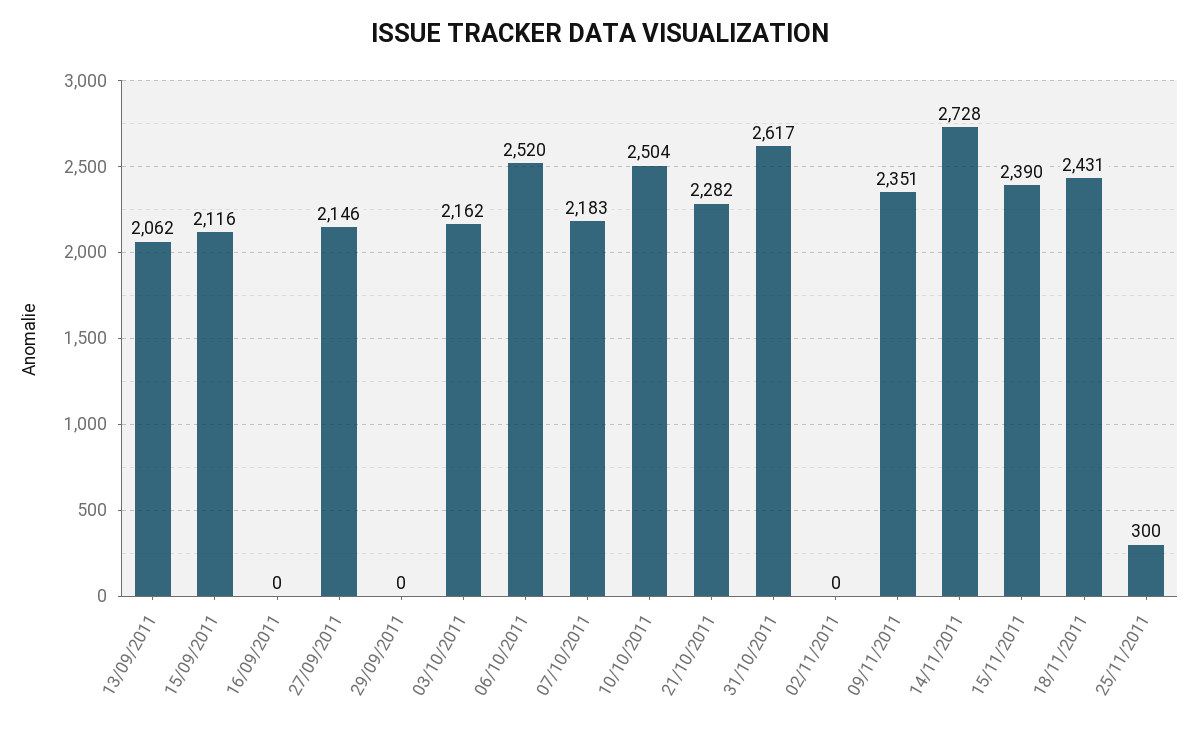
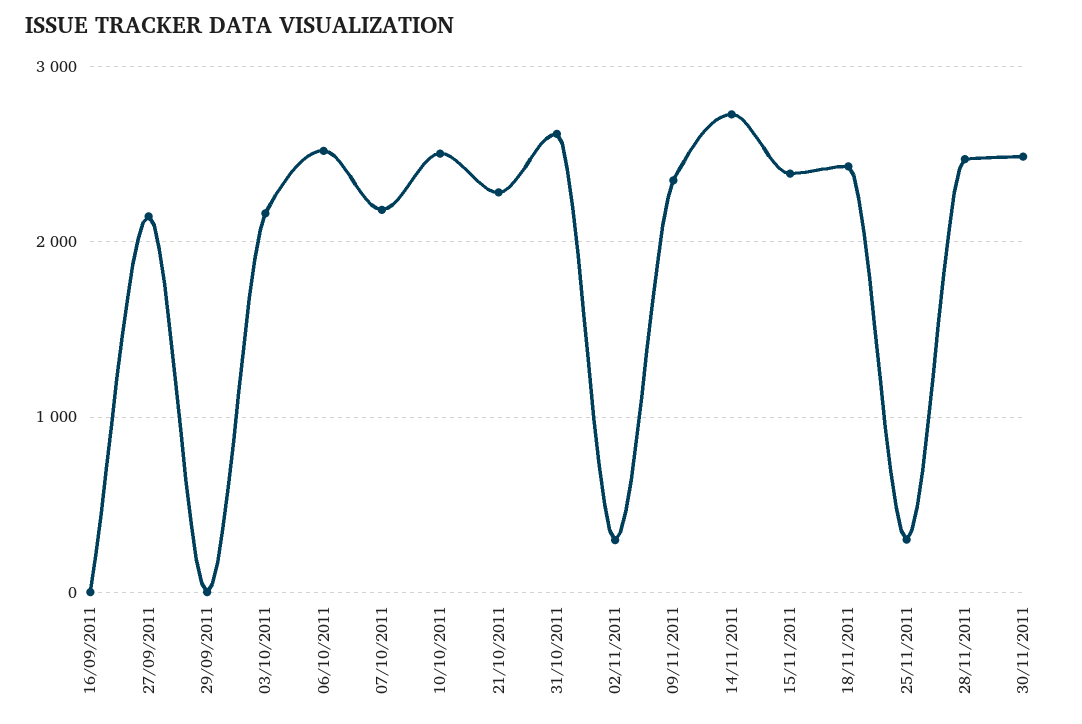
13/09/2011: 2062 -> none
15/09/2011: 2116 -> none
02/11/2011: 0 -> 300
28/11/2011: none -> 2500
30/11/2011: none -> 2500

